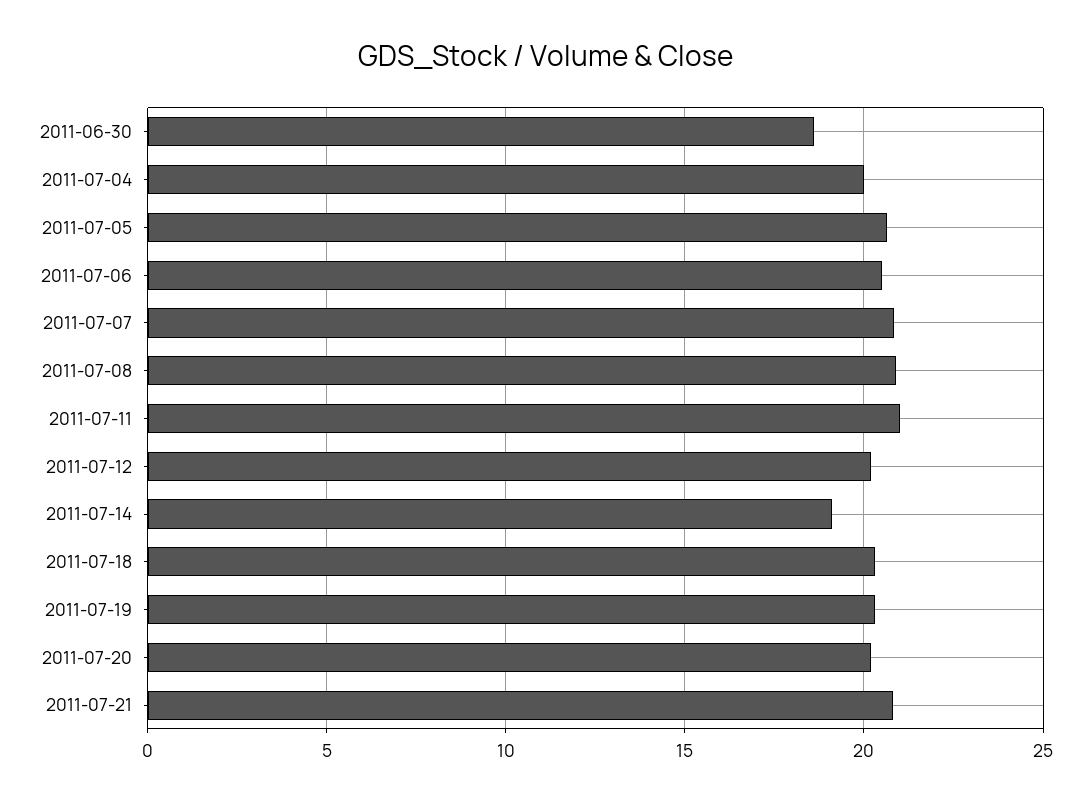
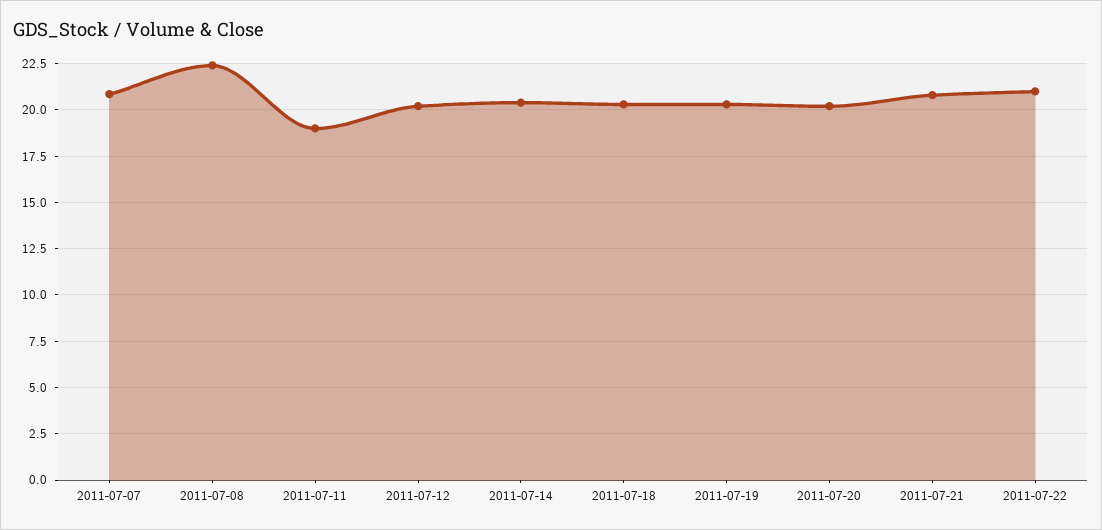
2011-06-30: 18.5 -> none
2011-07-04: 20 -> none
2011-07-05: 20.5 -> none
2011-07-06: 20.5 -> none
2011-07-08: 21 -> 22.5
2011-07-11: 21 -> 19
2011-07-14: 19 -> 20.5
2011-07-22: none -> 21

